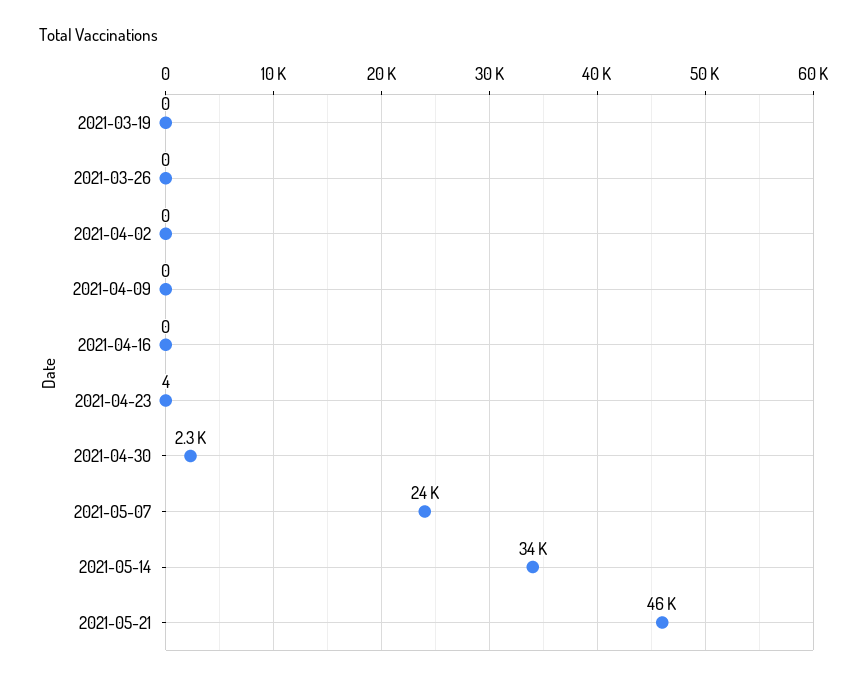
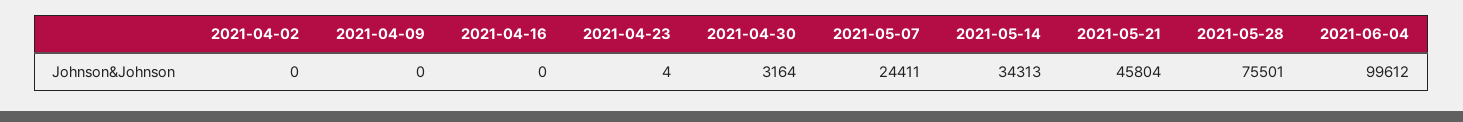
2021-03-19: 0 -> none
2021-03-26: 0 -> none
2021-04-30: 2300 -> 3164
2021-05-28: none -> 75501
2021-06-04: none -> 99612

